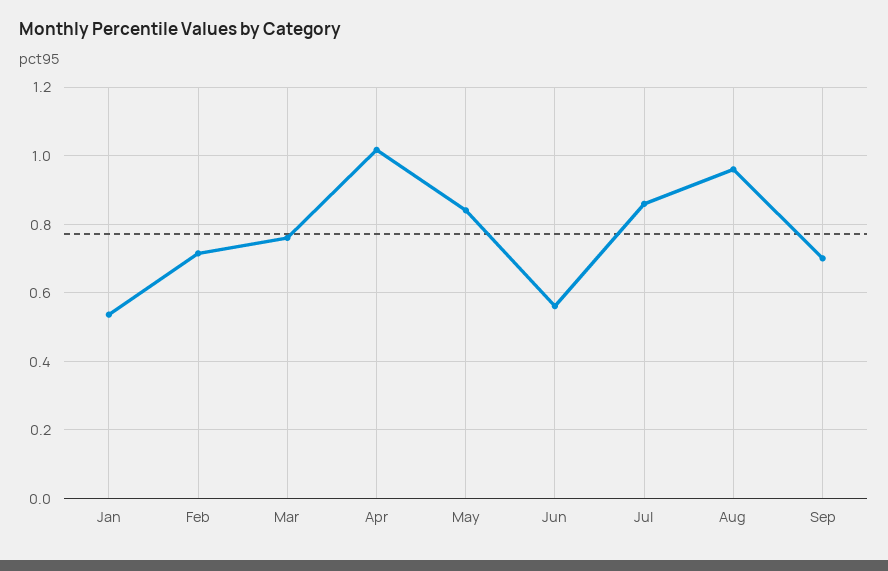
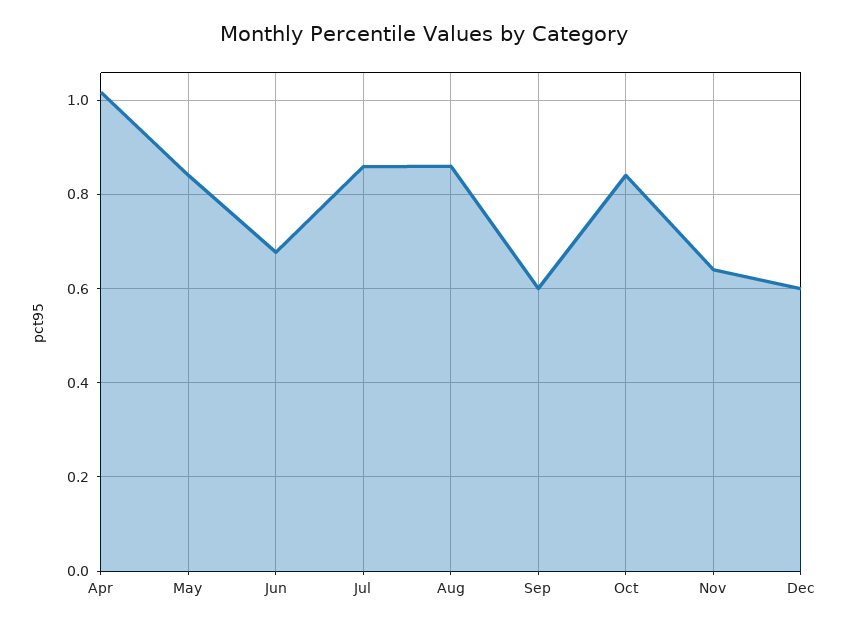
Jan: 0.54 -> none
Feb: 0.72 -> none
Mar: 0.76 -> none
Jun: 0.56 -> 0.68
Aug: 0.96 -> 0.86
Sep: 0.7 -> 0.6
Oct: none -> 0.84
Nov: none -> 0.64
Dec: none -> 0.6

